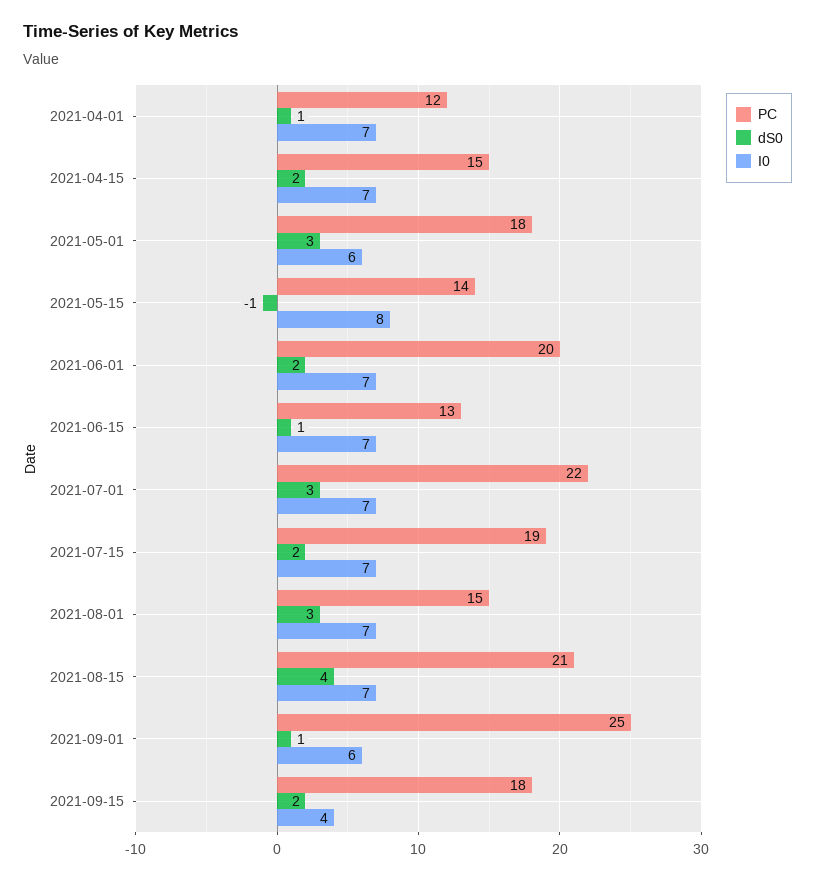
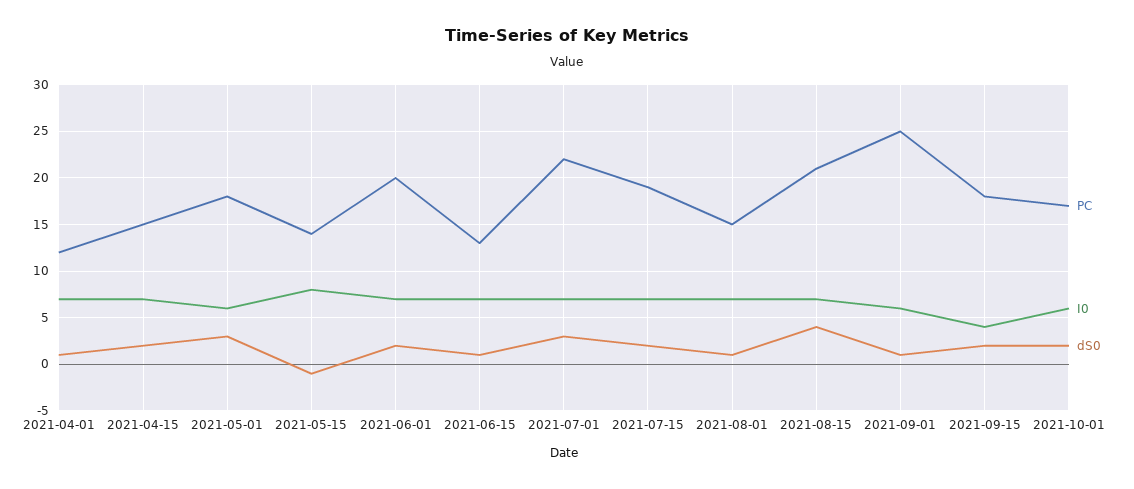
dS0, 2021-08-01: 3 -> 1
PC, 2021-10-01: none -> 17
I0, 2021-10-01: none -> 6
dS0, 2021-10-01: none -> 2

